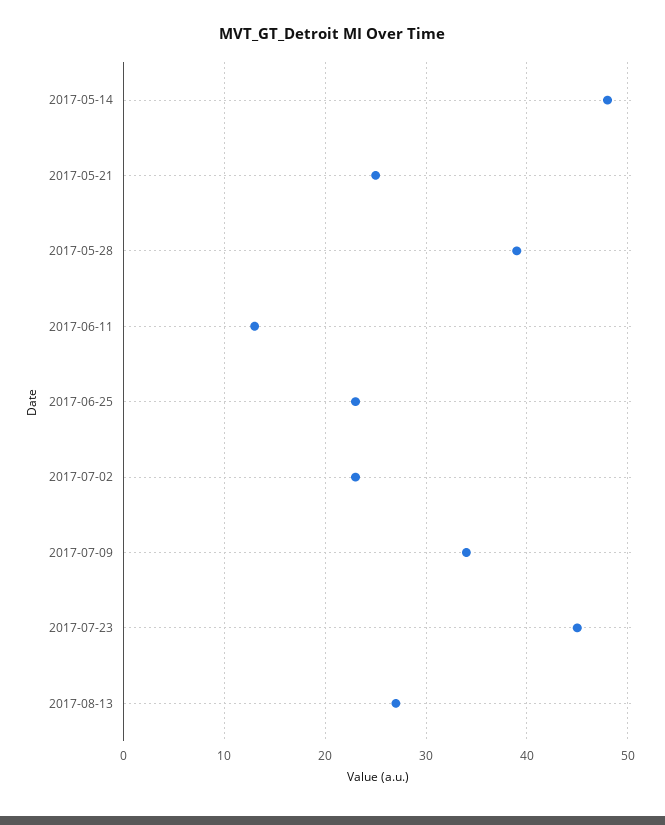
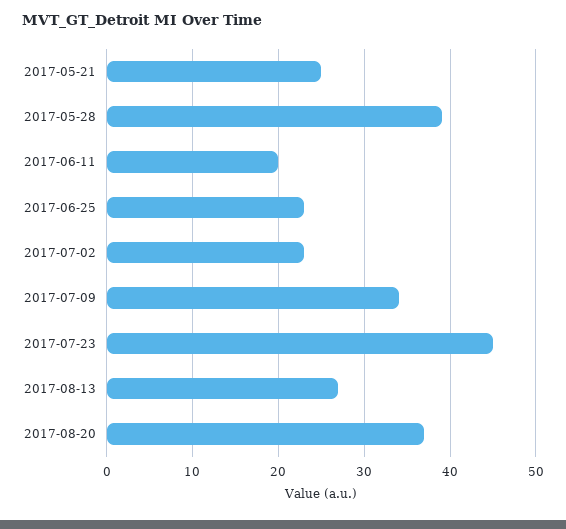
2017-05-14: 48 -> none
2017-06-11: 13 -> 20
2017-08-20: none -> 37

